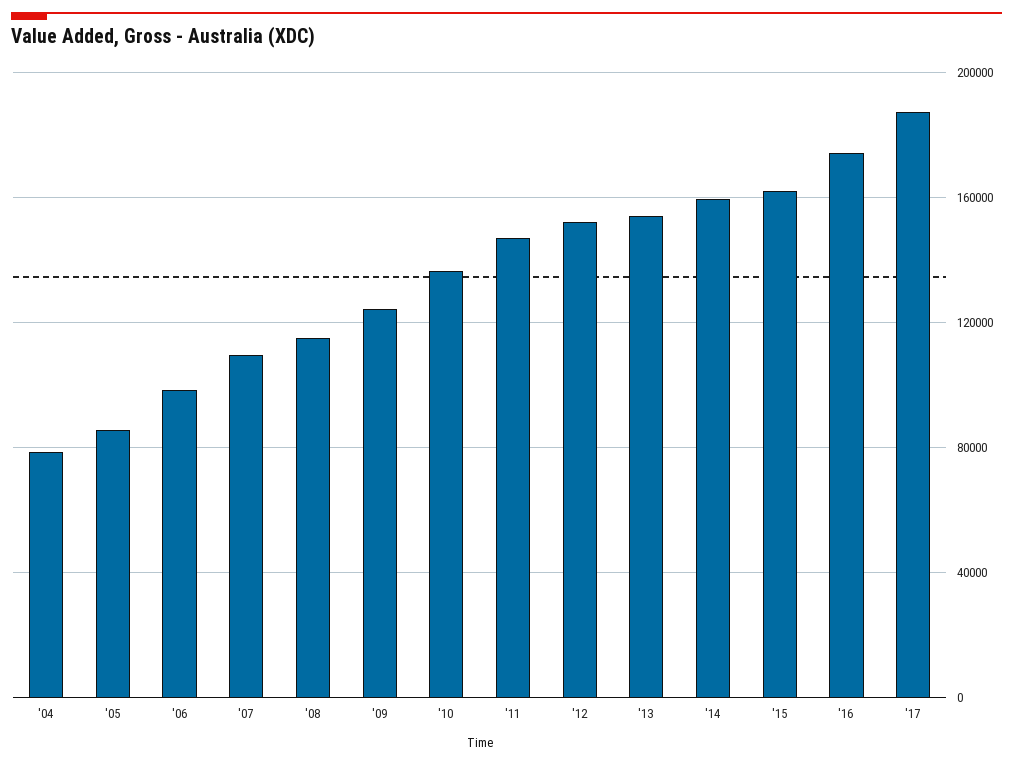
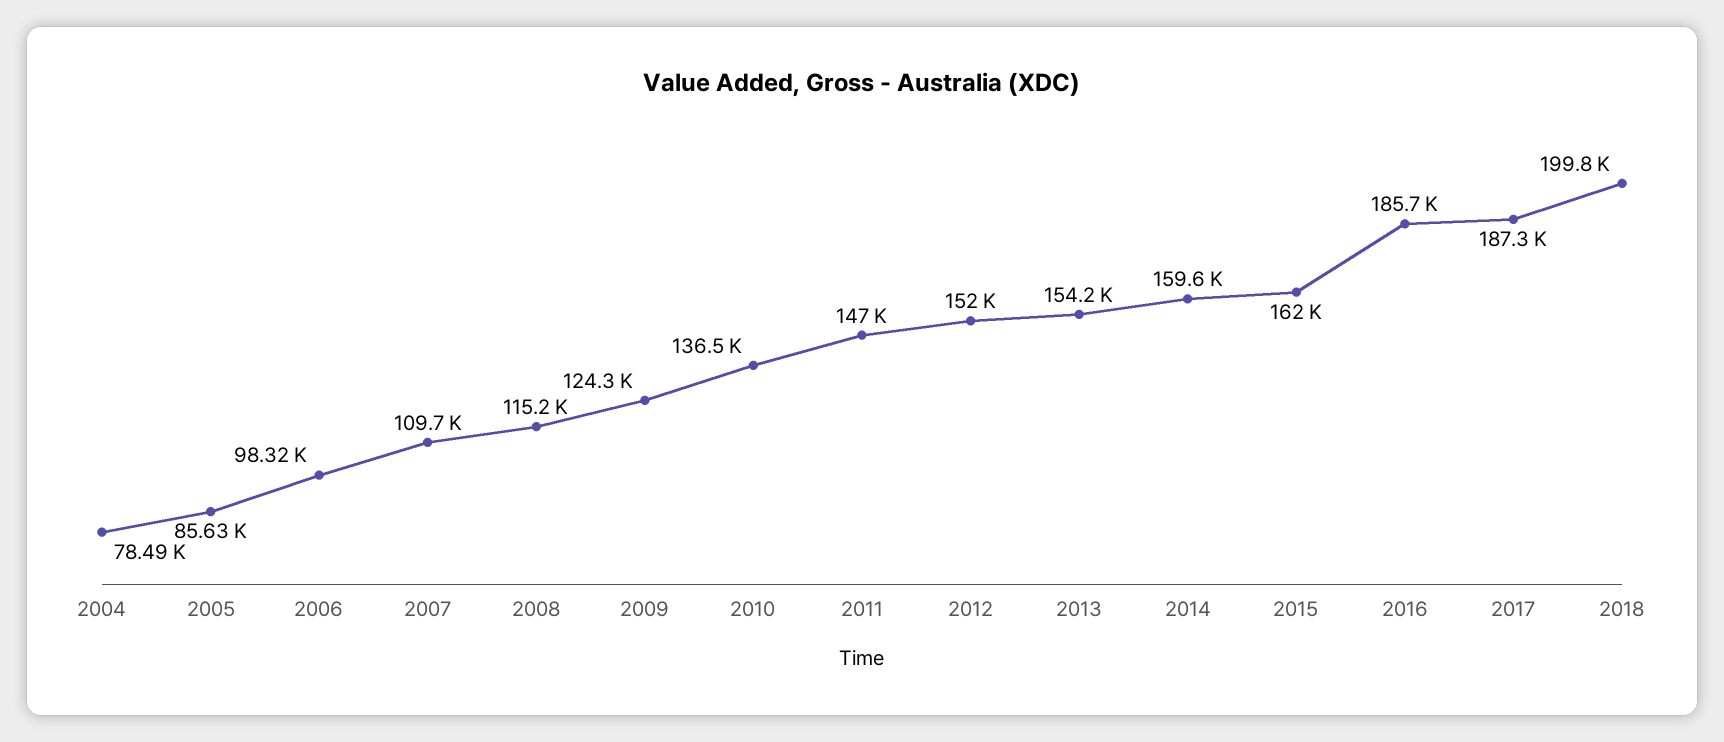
'16: 175000 -> 185700
2018: none -> 199800

